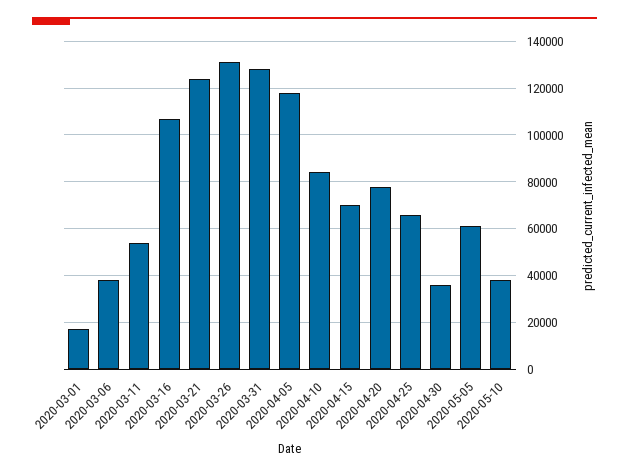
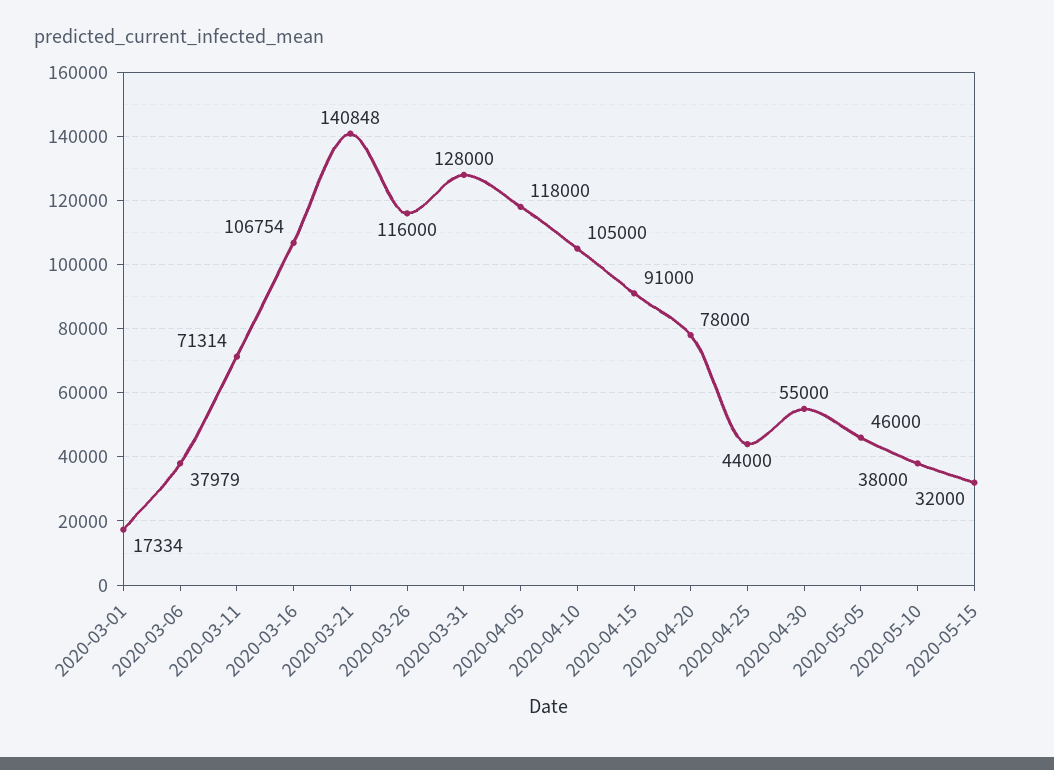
2020-03-11: 55000 -> 71314
2020-03-21: 125000 -> 140848
2020-03-26: 130000 -> 116000
2020-04-10: 85000 -> 105000
2020-04-15: 70000 -> 91000
2020-04-25: 65000 -> 44000
2020-04-30: 35000 -> 55000
2020-05-05: 60000 -> 46000
2020-05-15: none -> 32000

